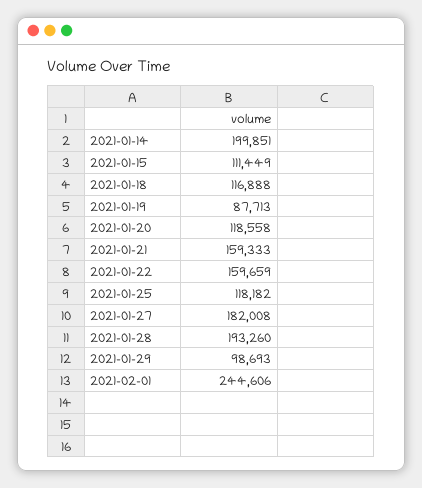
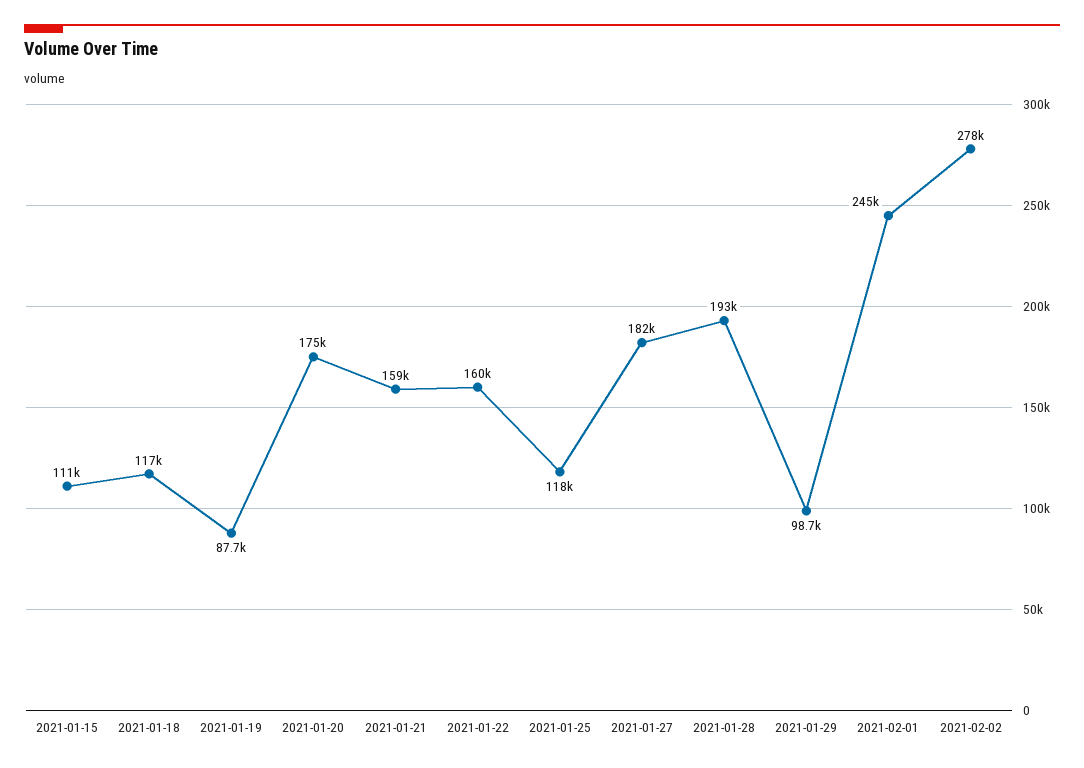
2021-01-14: 199851 -> none
2021-01-20: 118558 -> 175000
2021-02-02: none -> 278000

